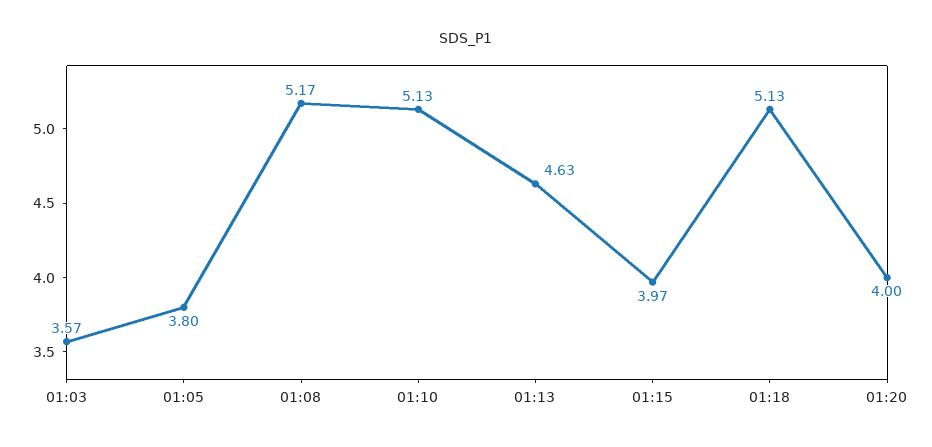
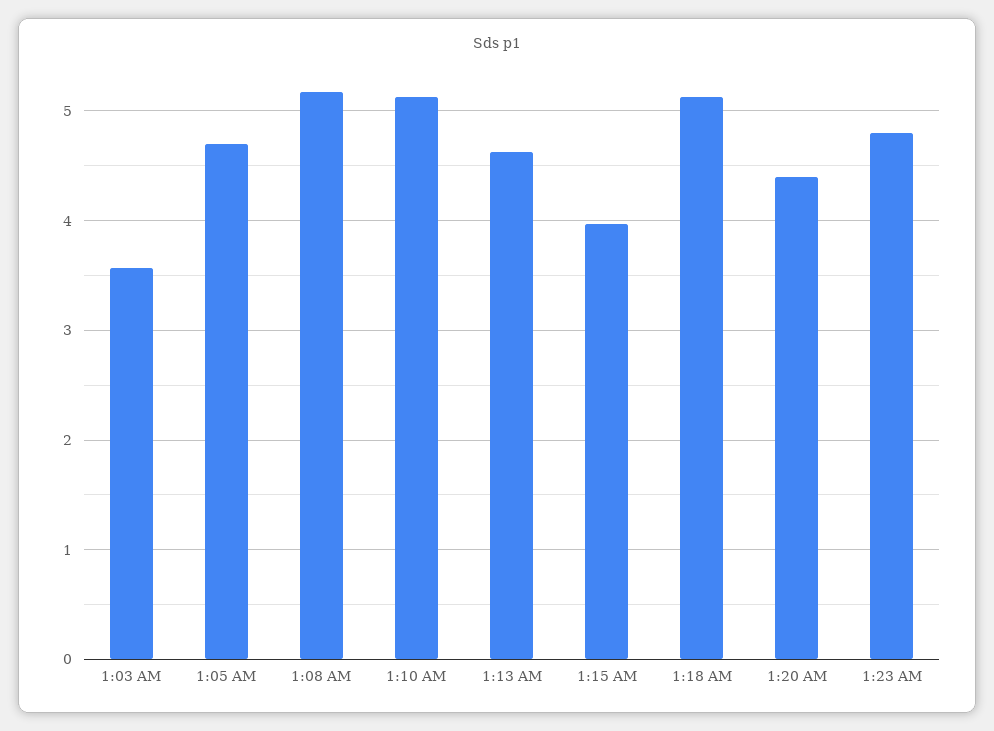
01:05: 3.8 -> 4.7
01:20: 4 -> 4.4
1:23 AM: none -> 4.8

